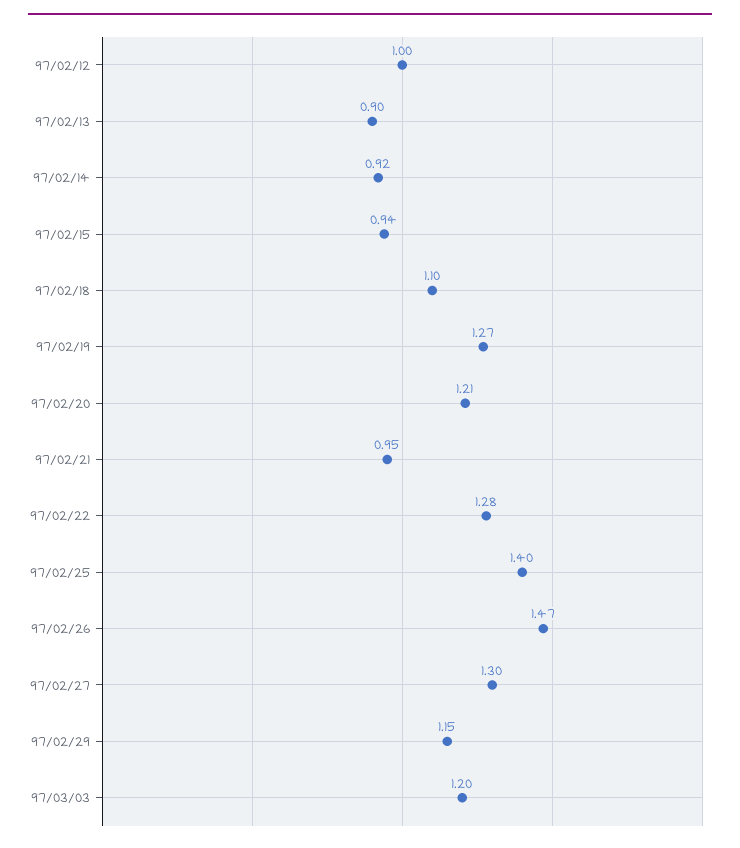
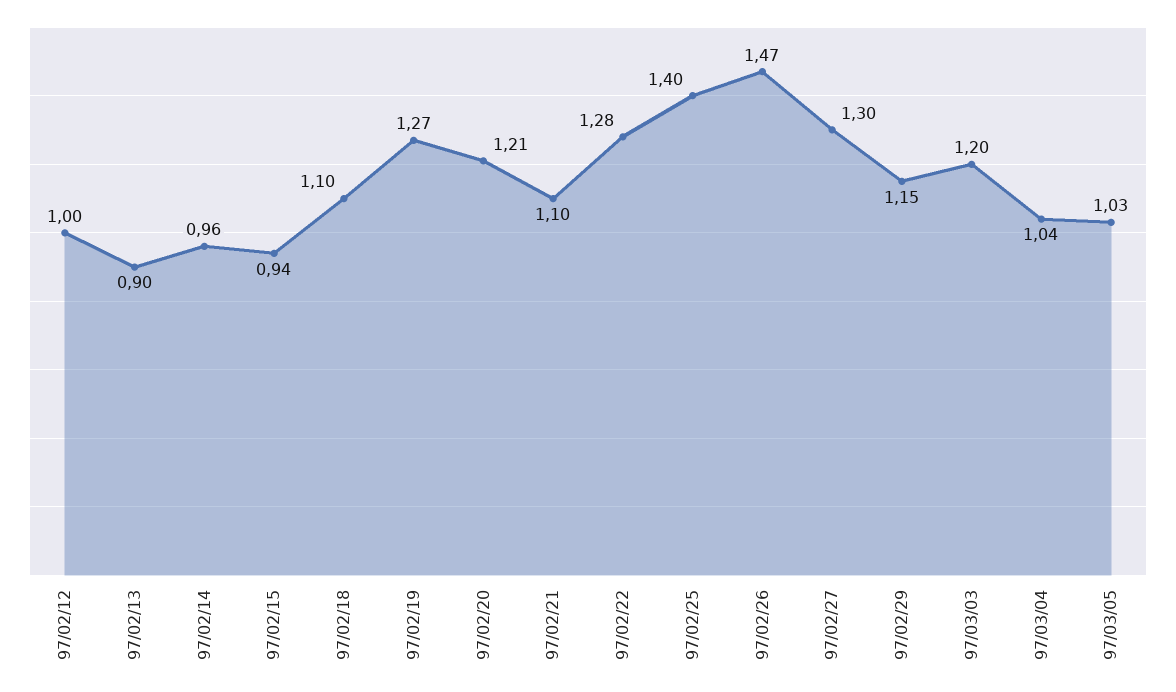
97/02/14: 0.92 -> 0.96
97/02/21: 0.95 -> 1.1
97/03/04: none -> 1.04
97/03/05: none -> 1.03

